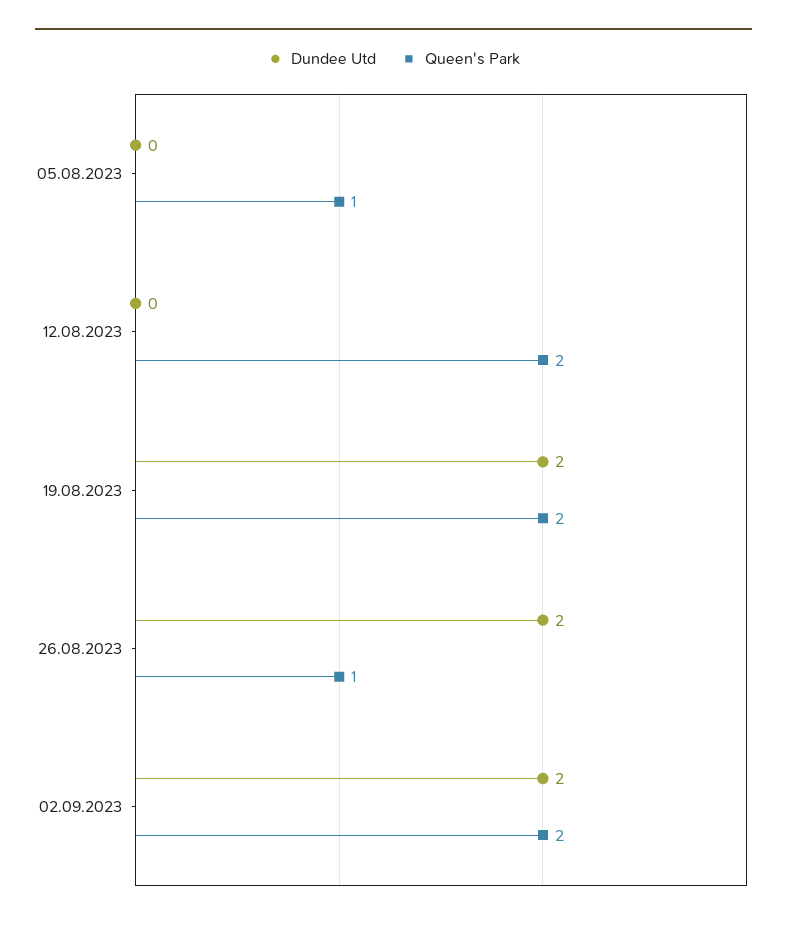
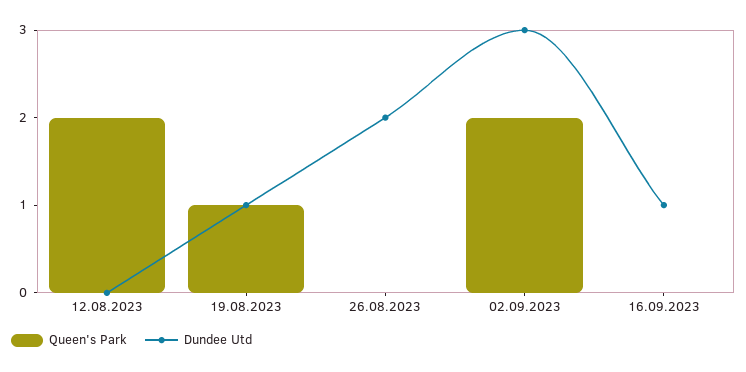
Dundee Utd, 05.08.2023: 0 -> none
Queen's Park, 05.08.2023: 1 -> none
Dundee Utd, 19.08.2023: 2 -> 1
Queen's Park, 19.08.2023: 2 -> 1
Queen's Park, 26.08.2023: 1 -> 0
Dundee Utd, 02.09.2023: 2 -> 3
Queen's Park, 16.09.2023: none -> 0
Dundee Utd, 16.09.2023: none -> 1

